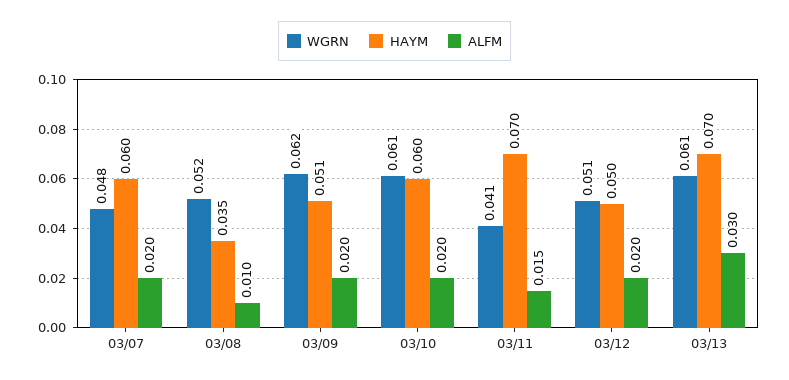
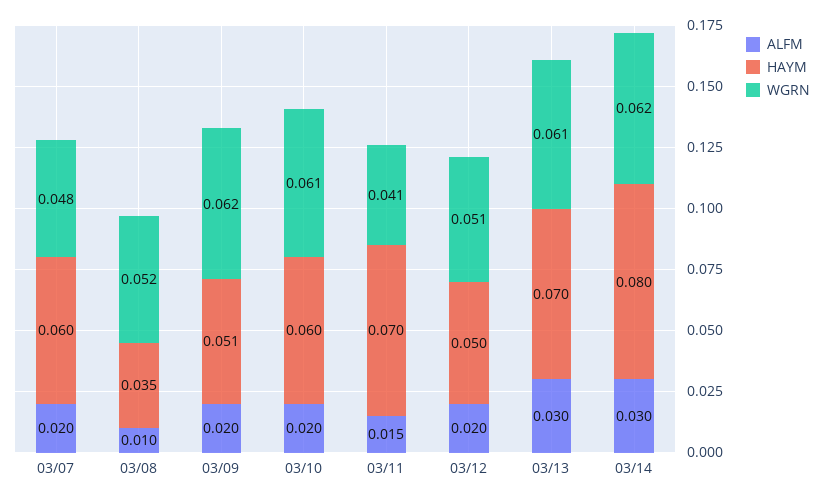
ALFM, 03/14: none -> 0.03
HAYM, 03/14: none -> 0.08
WGRN, 03/14: none -> 0.062

